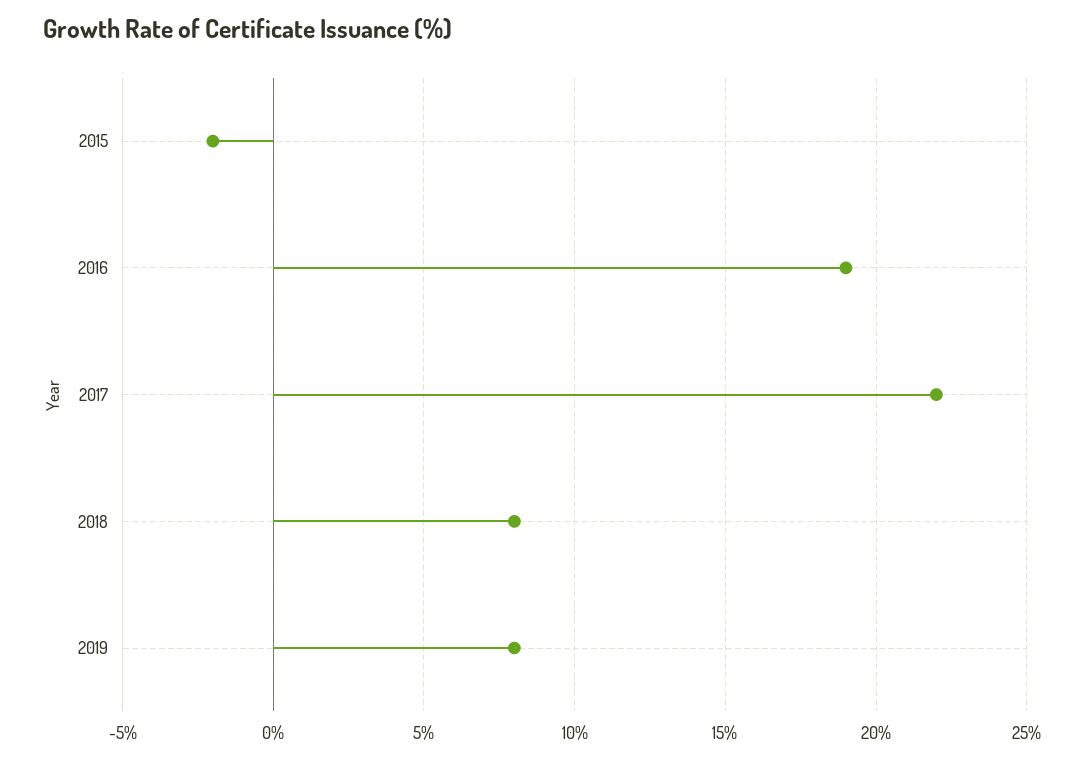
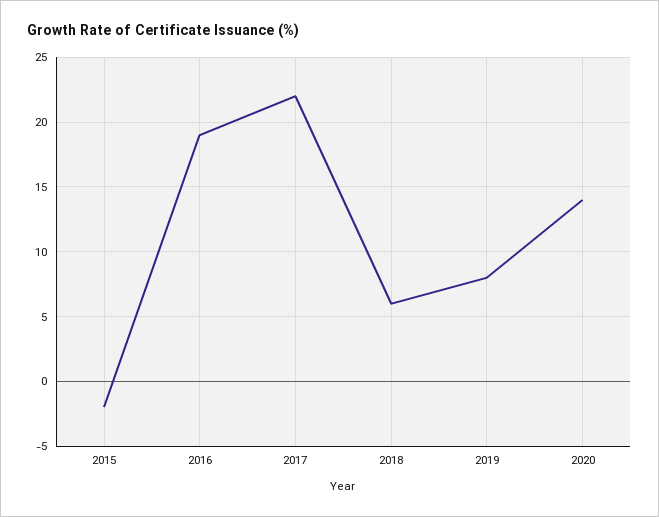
2018: 8 -> 6
2020: none -> 14

